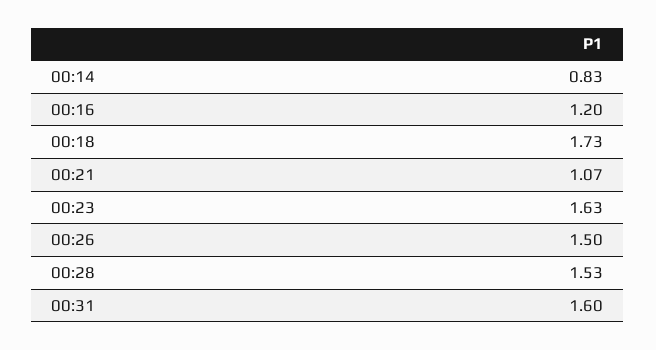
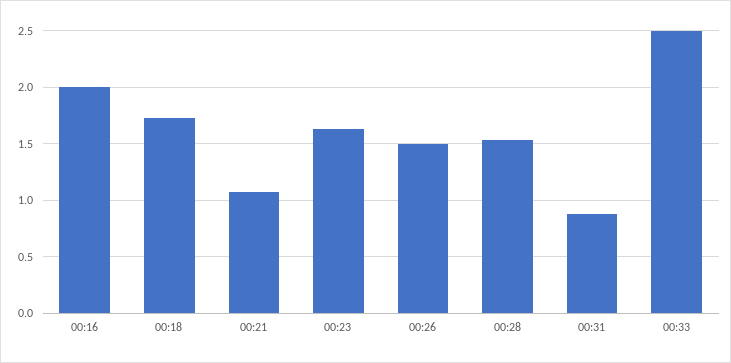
00:14: 0.83 -> none
00:16: 1.2 -> 2
00:31: 1.6 -> 0.9
00:33: none -> 2.5

